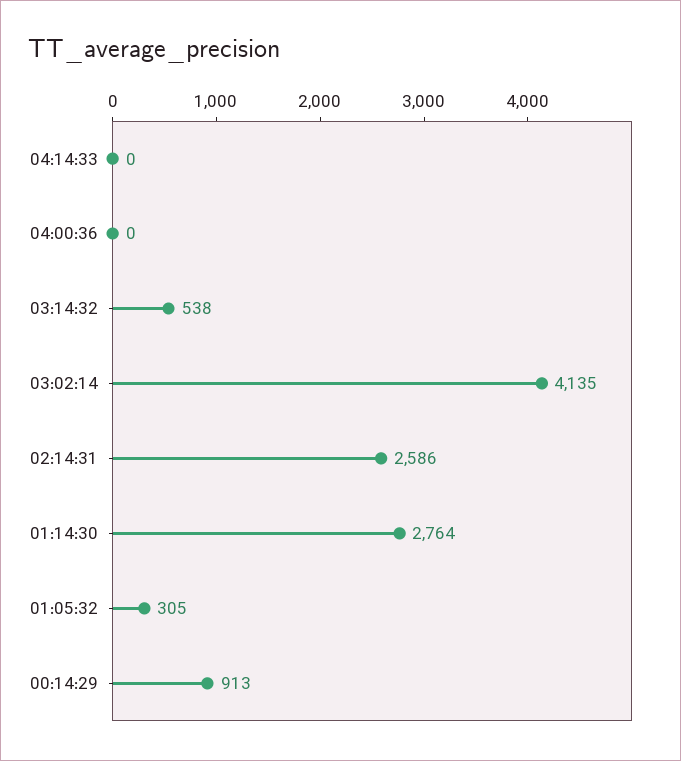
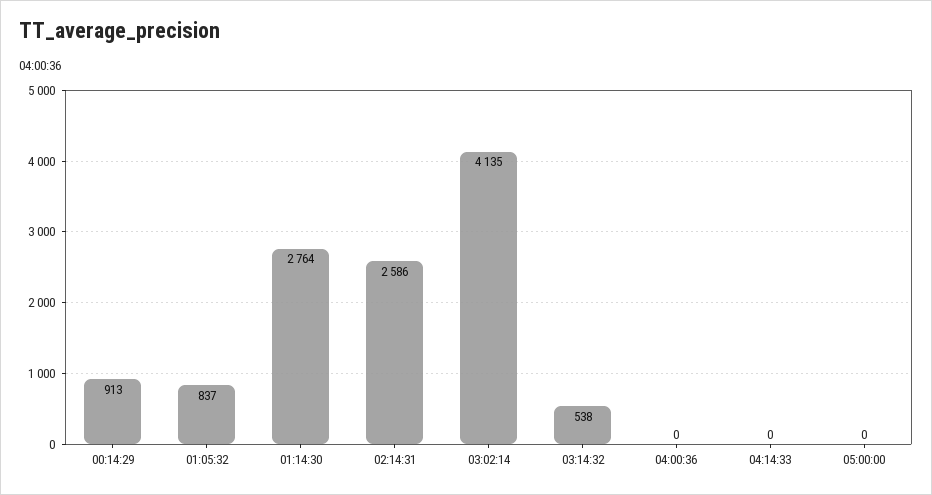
01:05:32: 305 -> 837
05:00:00: none -> 0

